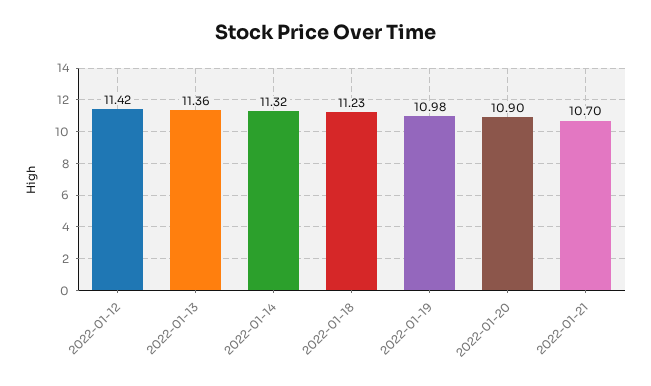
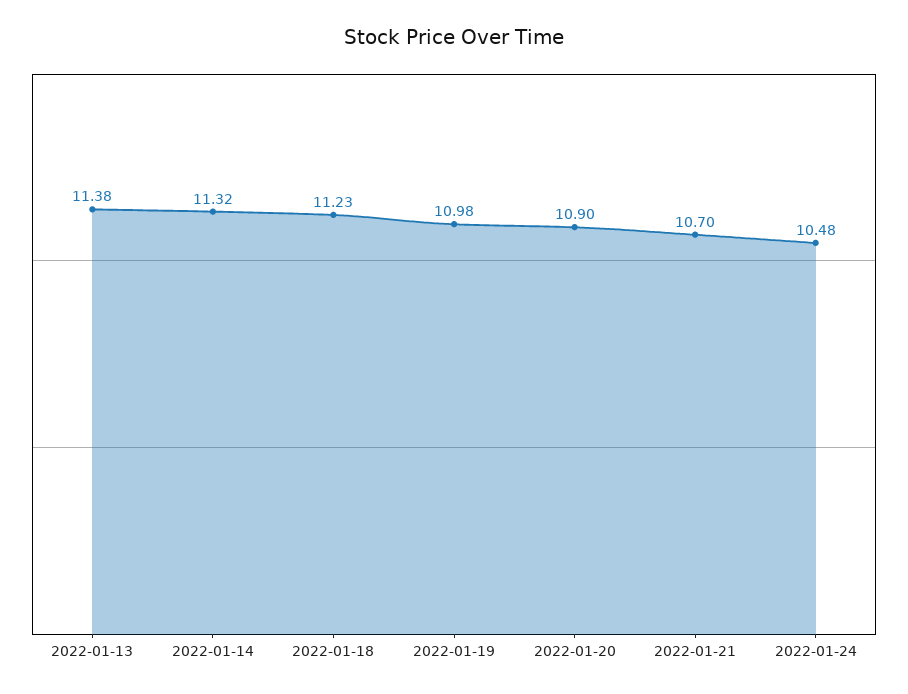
2022-01-12: 11.42 -> none
2022-01-13: 11.36 -> 11.38
2022-01-24: none -> 10.48

